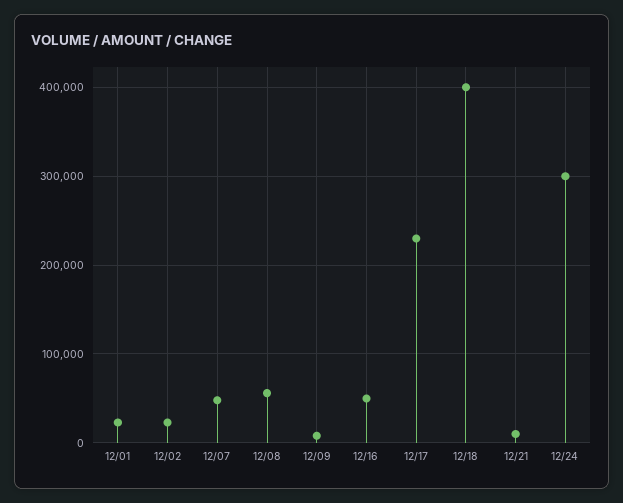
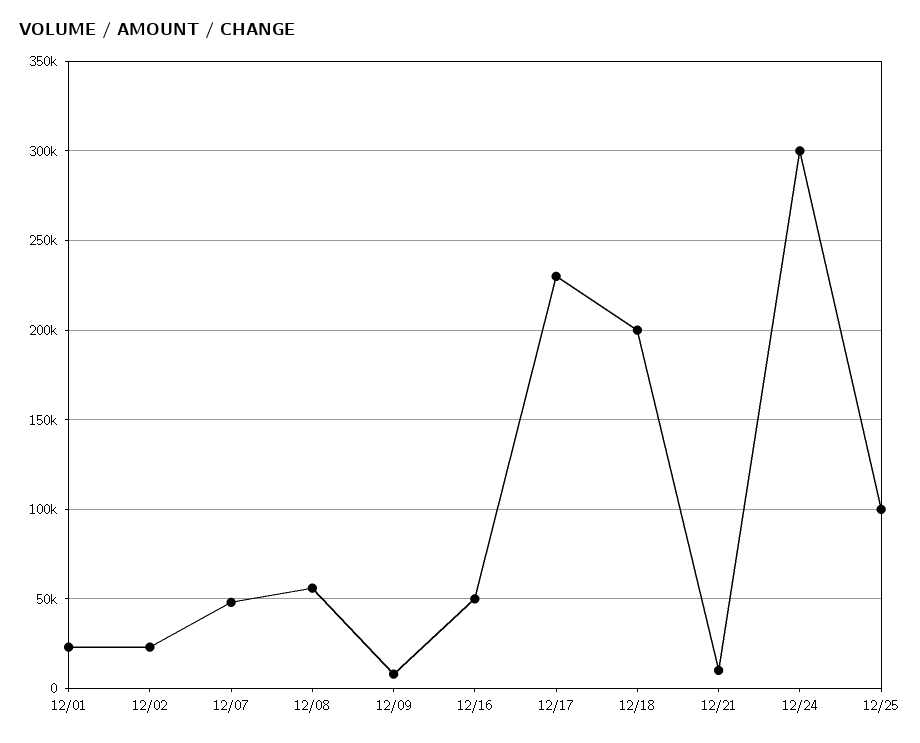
12/18: 400000 -> 200000
12/25: none -> 100000

